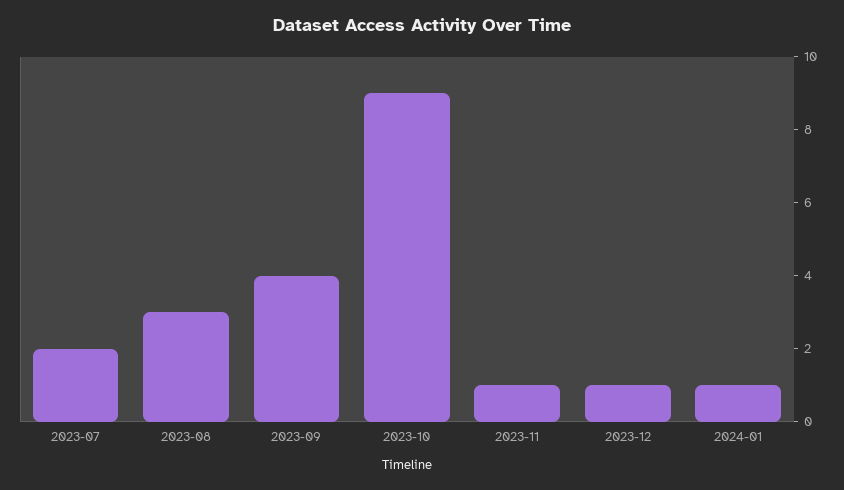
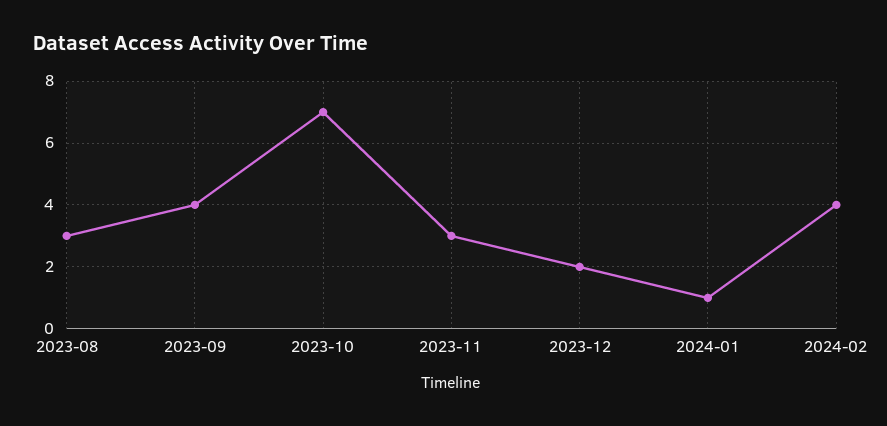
2023-07: 2 -> none
2023-10: 9 -> 7
2023-11: 1 -> 3
2023-12: 1 -> 2
2024-02: none -> 4

